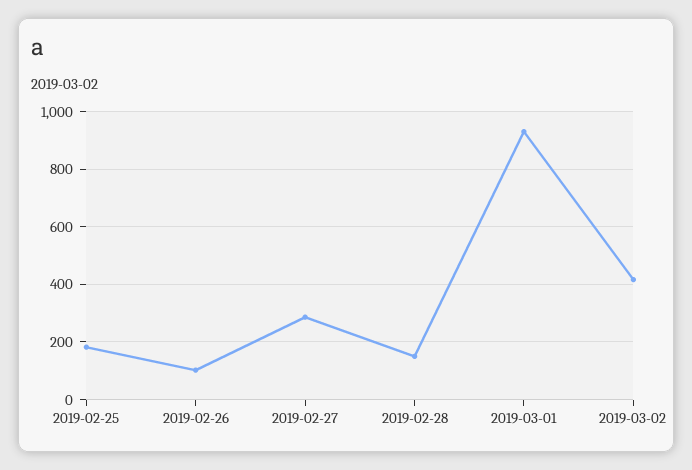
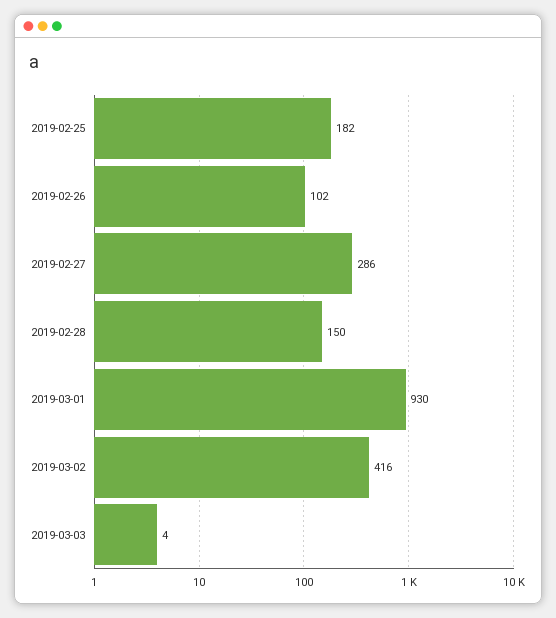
2019-03-03: none -> 4

